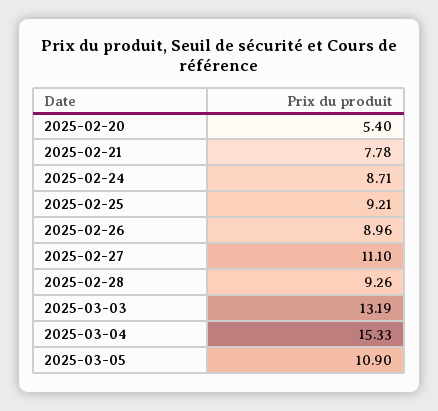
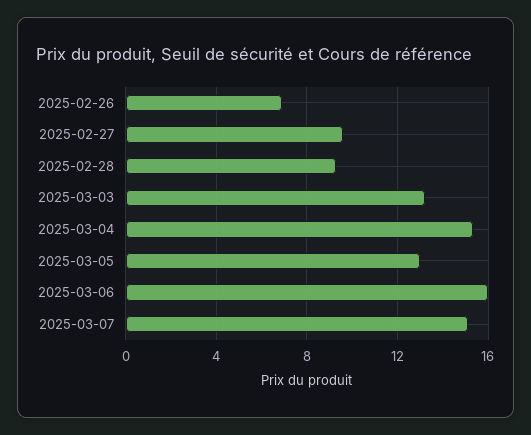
2025-02-20: 5.4 -> none
2025-02-21: 7.78 -> none
2025-02-24: 8.71 -> none
2025-02-25: 9.21 -> none
2025-02-26: 8.96 -> 7
2025-02-27: 11.1 -> 9.5
2025-03-05: 10.9 -> 13
2025-03-06: none -> 16
2025-03-07: none -> 15

